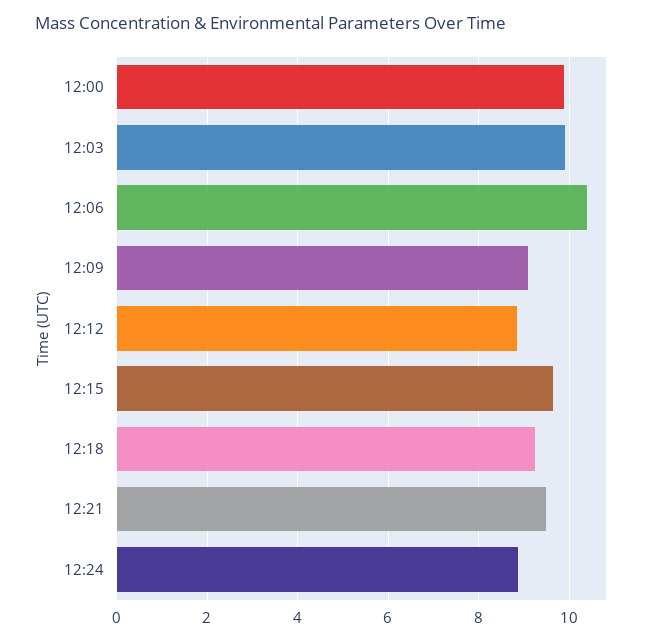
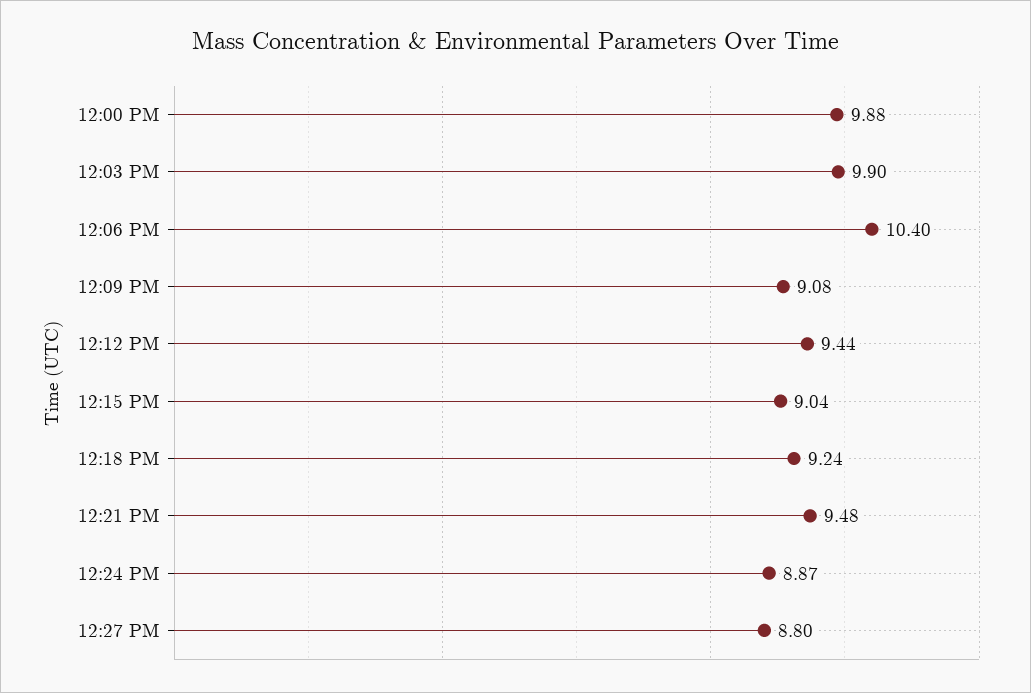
12:12: 8.8 -> 9.44
12:15: 9.6 -> 9.04
12:27 PM: none -> 8.8

